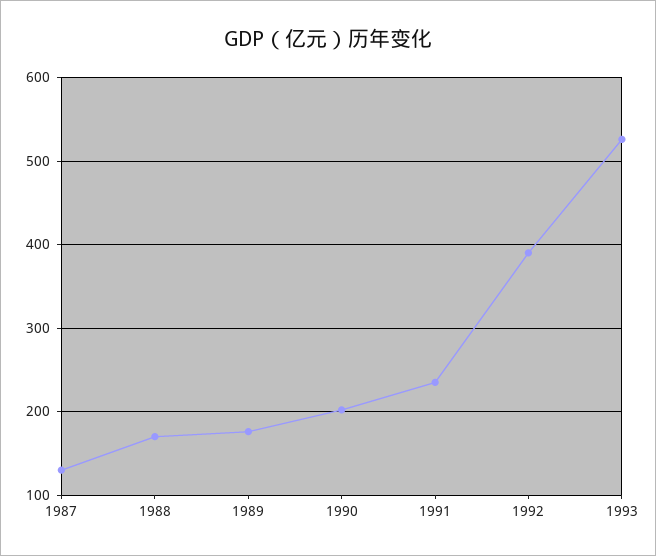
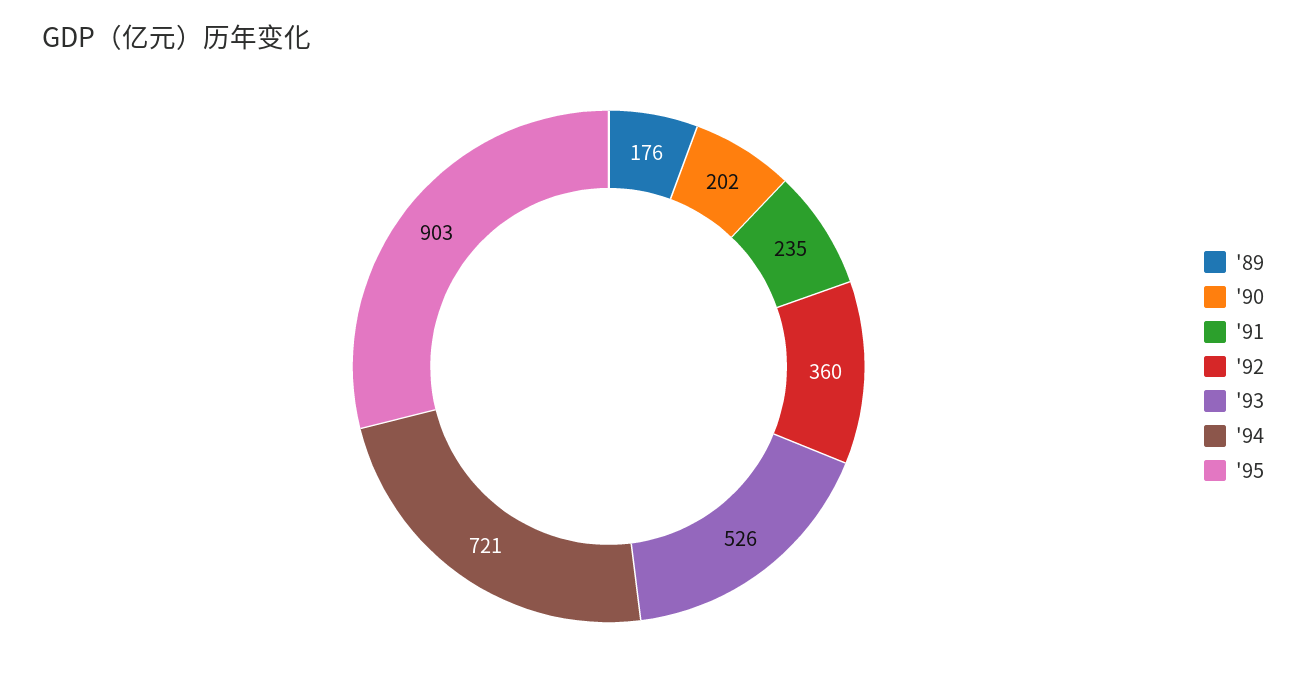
1987: 130 -> none
1988: 170 -> none
1992: 390 -> 360
'94: none -> 721
'95: none -> 903

